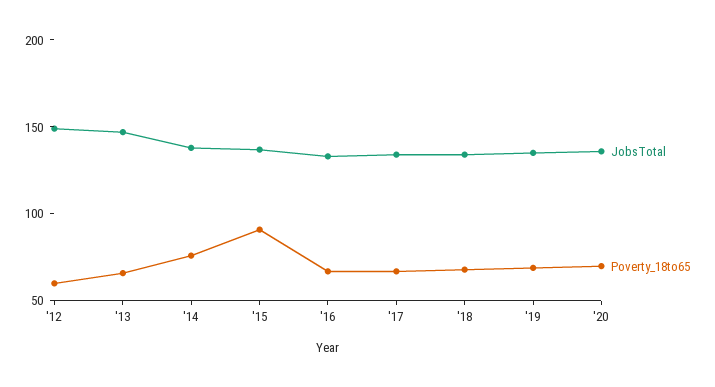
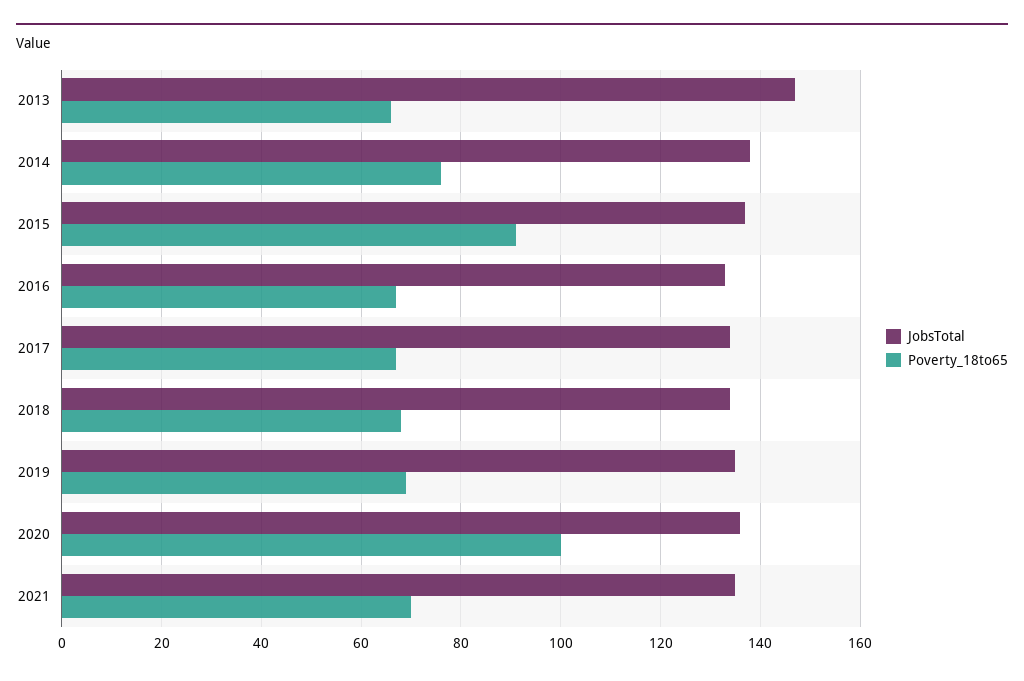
JobsTotal, '12: 150 -> none
Poverty_18to65, '12: 60 -> none
Poverty_18to65, '20: 70 -> 100
JobsTotal, 2021: none -> 135
Poverty_18to65, 2021: none -> 70

